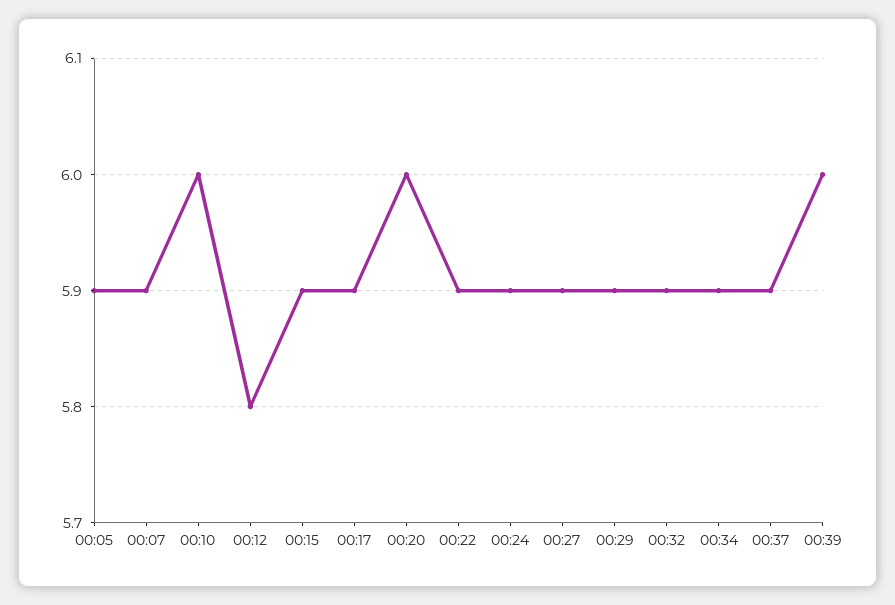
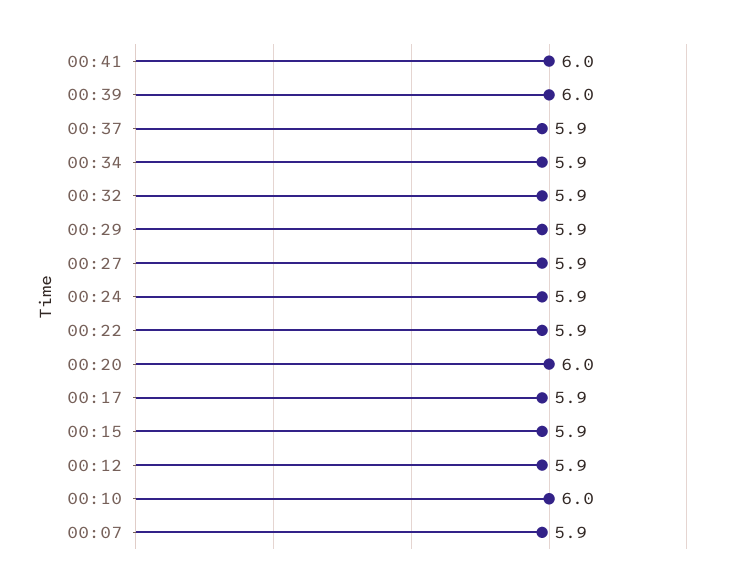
00:05: 5.9 -> none
00:12: 5.8 -> 5.9
00:41: none -> 6

